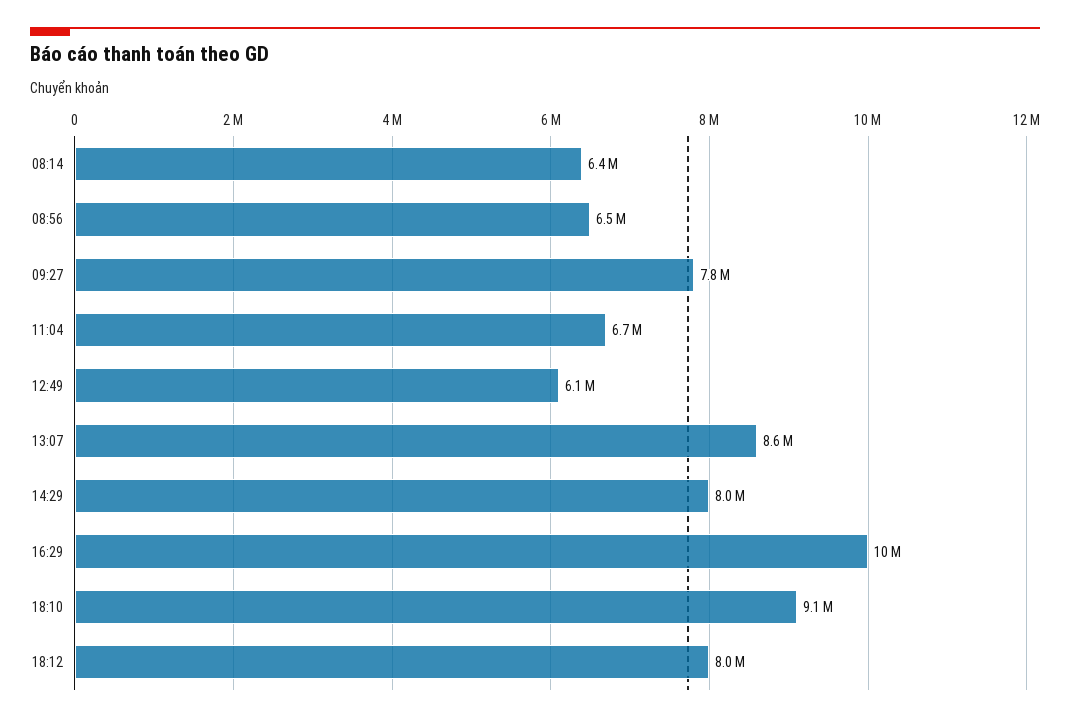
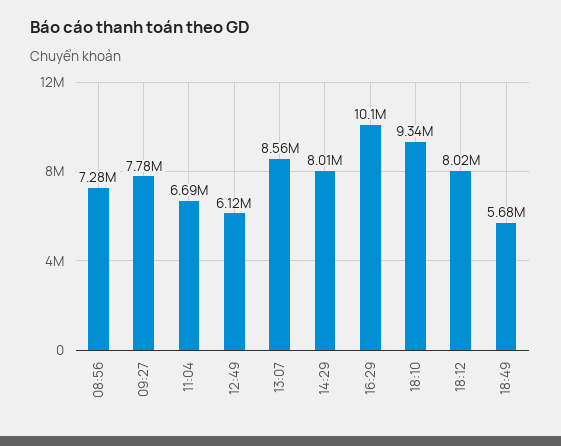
08:14: 6400000 -> none
08:56: 6500000 -> 7280000
18:10: 9100000 -> 9340000
18:49: none -> 5680000

